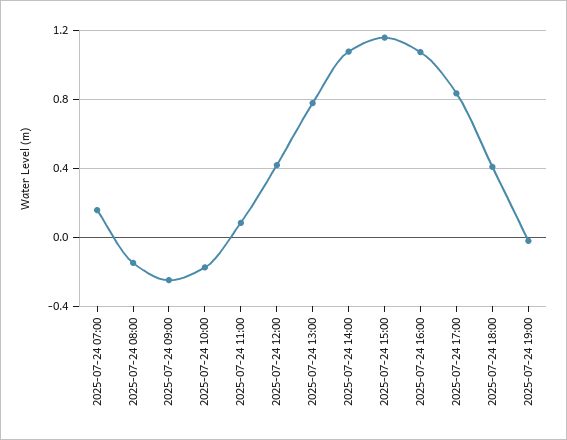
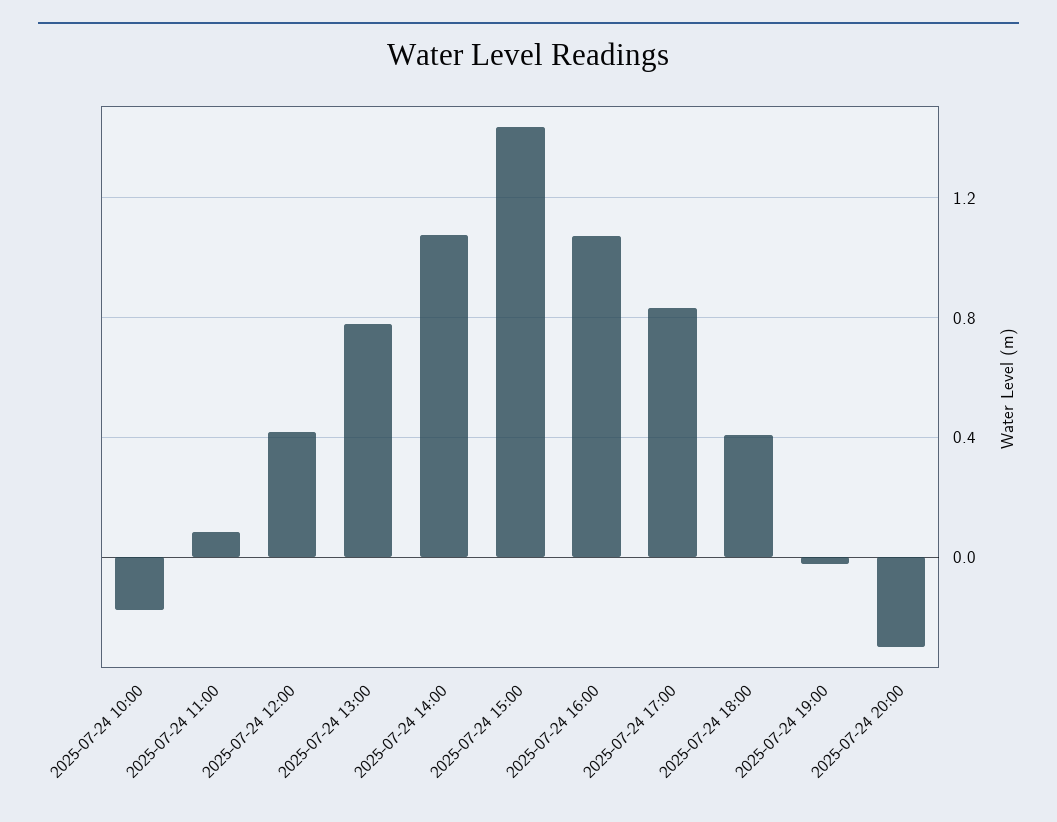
2025-07-24 07:00: 0.15 -> none
2025-07-24 08:00: -0.15 -> none
2025-07-24 09:00: -0.25 -> none
2025-07-24 15:00: 1.15 -> 1.45
2025-07-24 20:00: none -> -0.3

